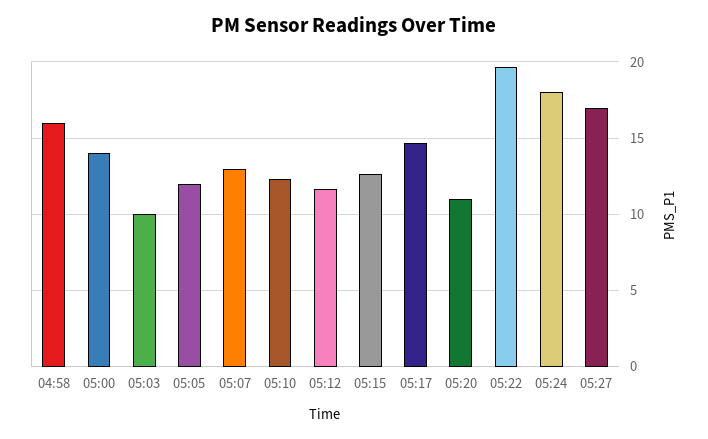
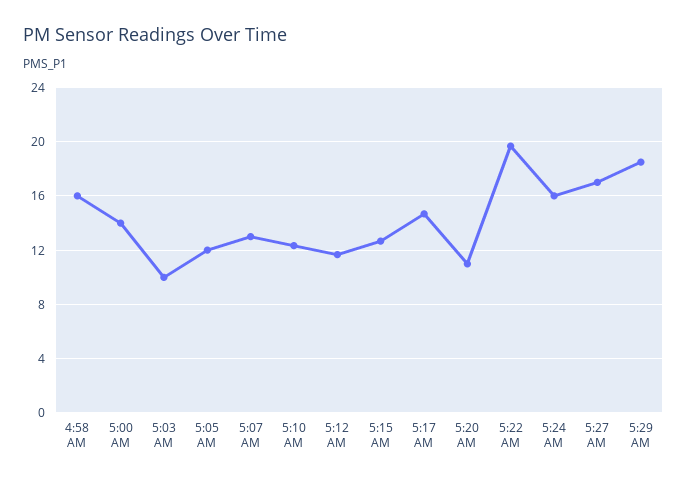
05:24: 18 -> 16
5:29 AM: none -> 18.5

